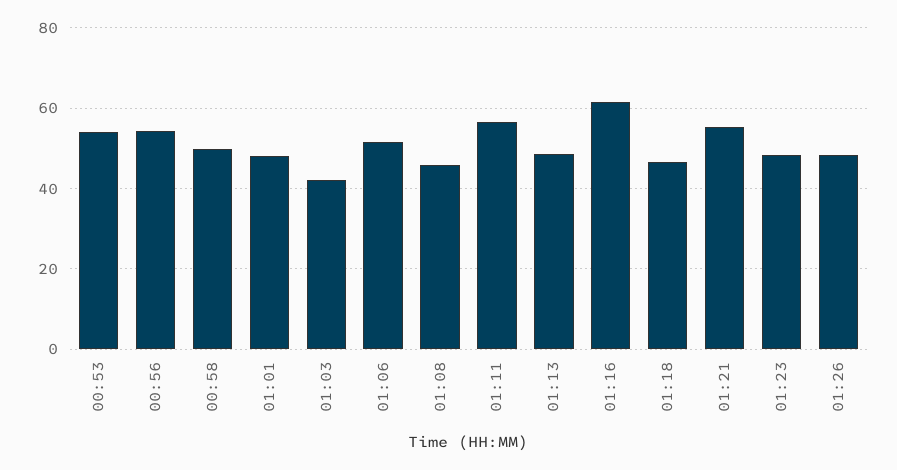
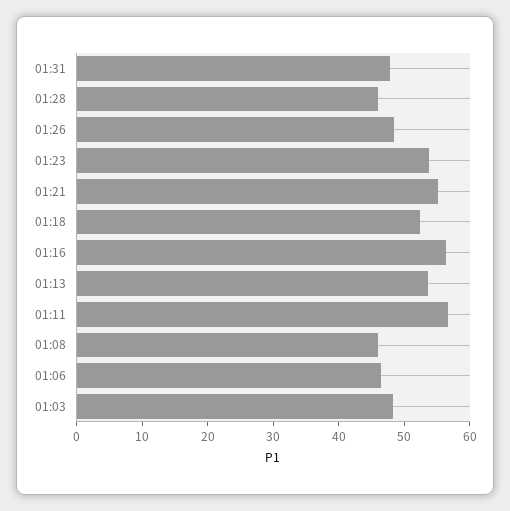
00:53: 54 -> none
00:56: 54 -> none
00:58: 50 -> none
01:01: 48 -> none
01:03: 42 -> 48
01:06: 52 -> 46
01:13: 48 -> 54
01:16: 62 -> 56
01:18: 46 -> 52
01:23: 48 -> 54
01:31: none -> 48
01:28: none -> 46

